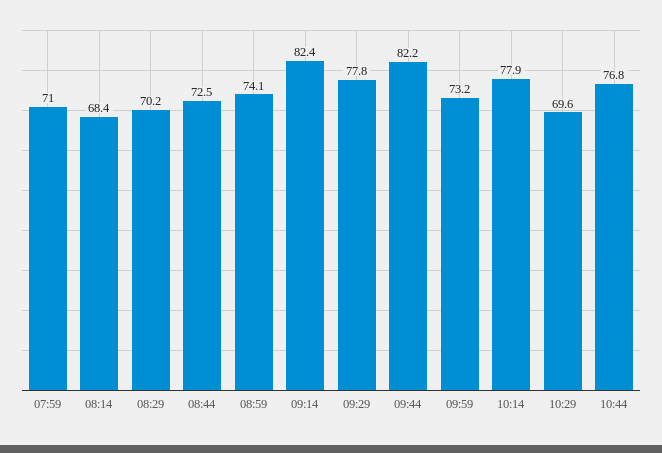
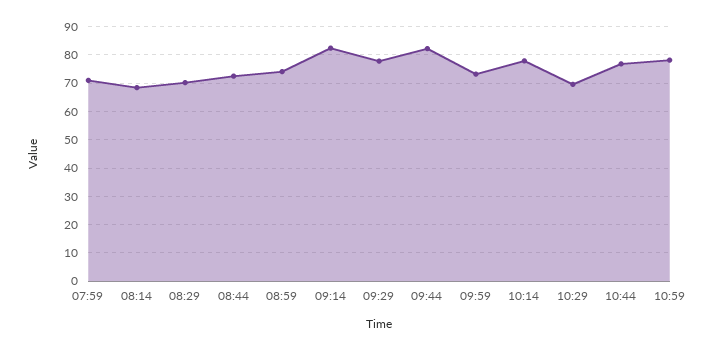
10:59: none -> 77.5

